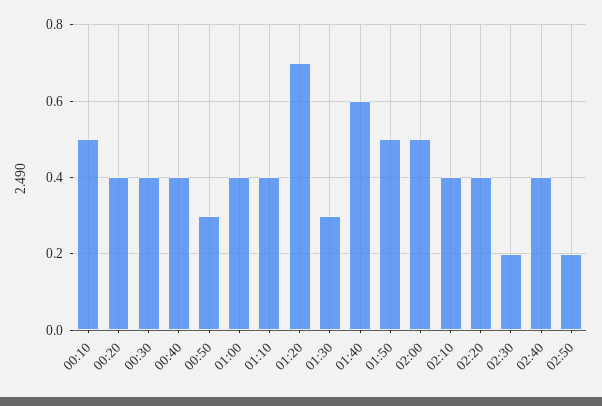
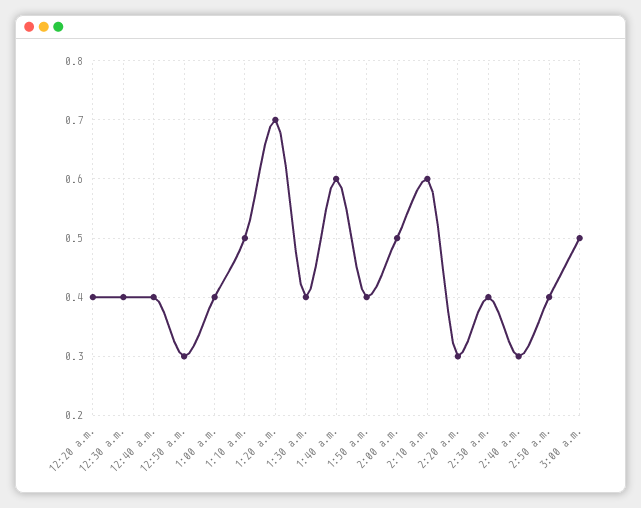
00:10: 0.5 -> none
01:10: 0.4 -> 0.5
01:30: 0.3 -> 0.4
01:50: 0.5 -> 0.4
02:10: 0.4 -> 0.6
02:20: 0.4 -> 0.3
02:30: 0.2 -> 0.4
02:40: 0.4 -> 0.3
02:50: 0.2 -> 0.4
3:00 a.m.: none -> 0.5

